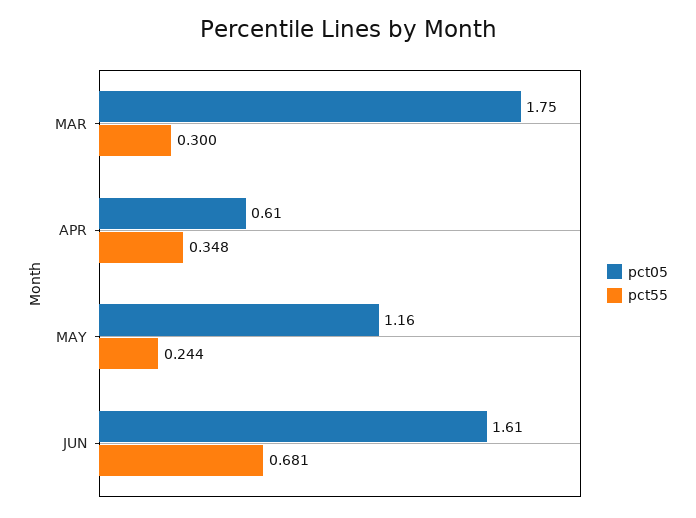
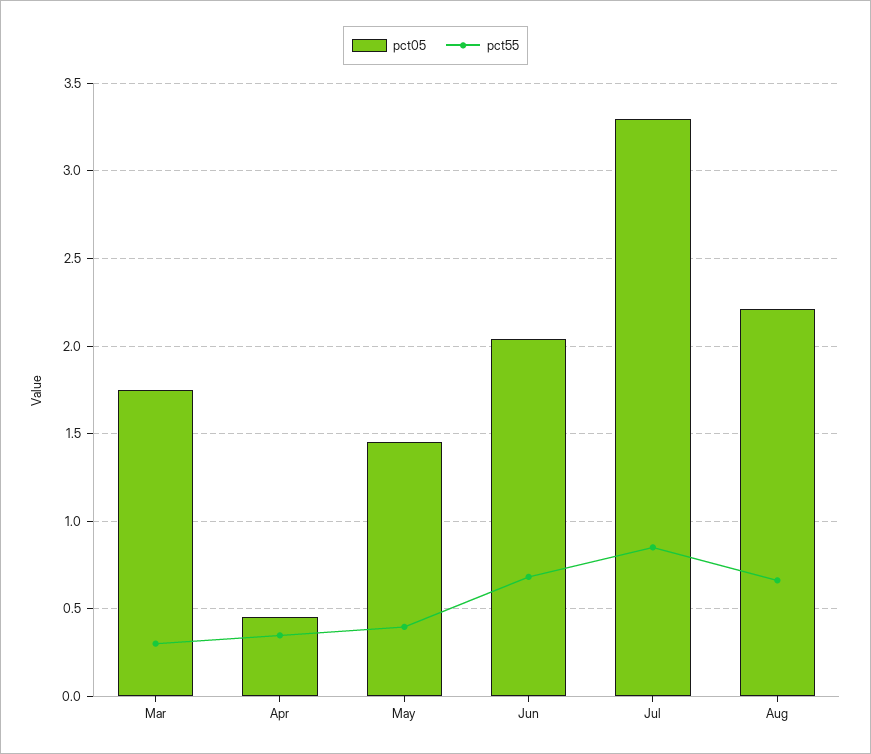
pct05, APR: 0.61 -> 0.45
pct05, MAY: 1.16 -> 1.45
pct55, MAY: 0.244 -> 0.4
pct05, JUN: 1.61 -> 2.05
pct05, Jul: none -> 3.3
pct55, Jul: none -> 0.85
pct05, Aug: none -> 2.2
pct55, Aug: none -> 0.65

